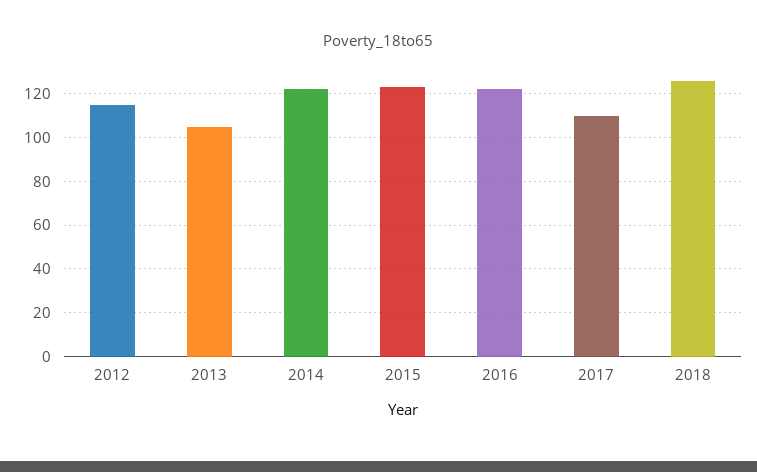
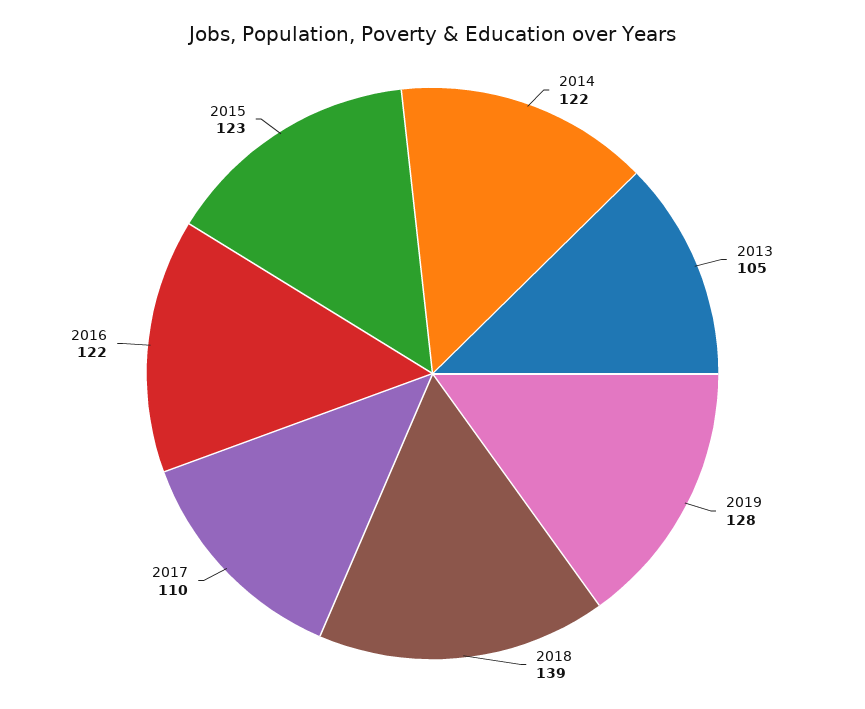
2012: 115 -> none
2018: 125 -> 139
2019: none -> 128

